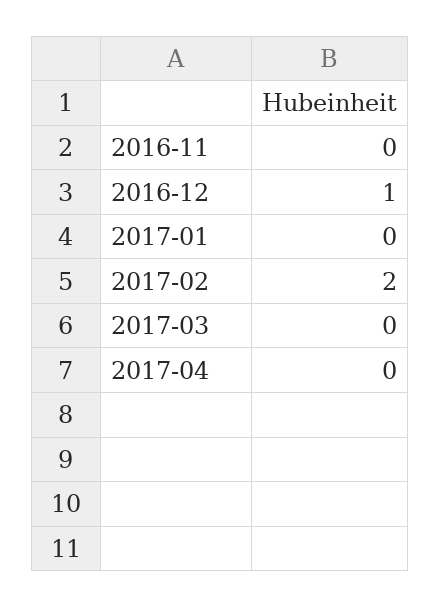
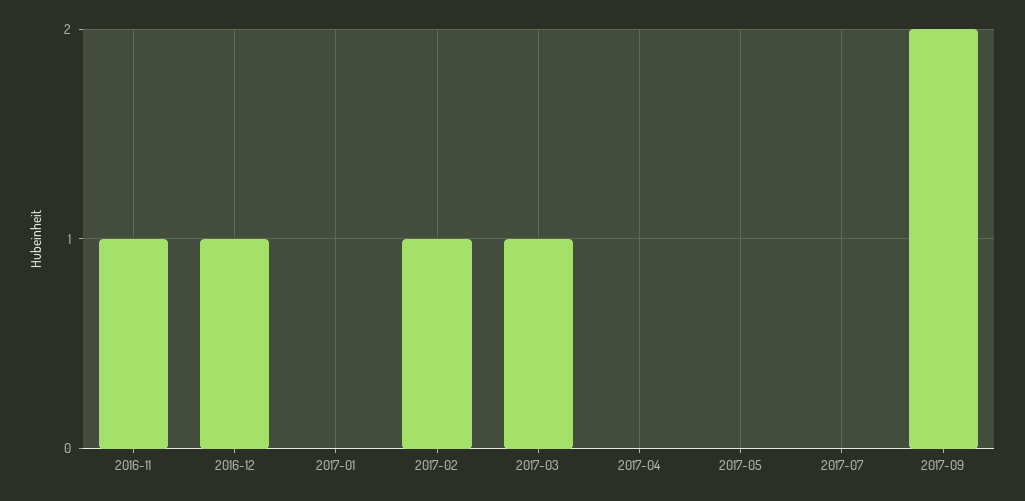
2016-11: 0 -> 1
2017-02: 2 -> 1
2017-03: 0 -> 1
2017-05: none -> 0
2017-07: none -> 0
2017-09: none -> 2

